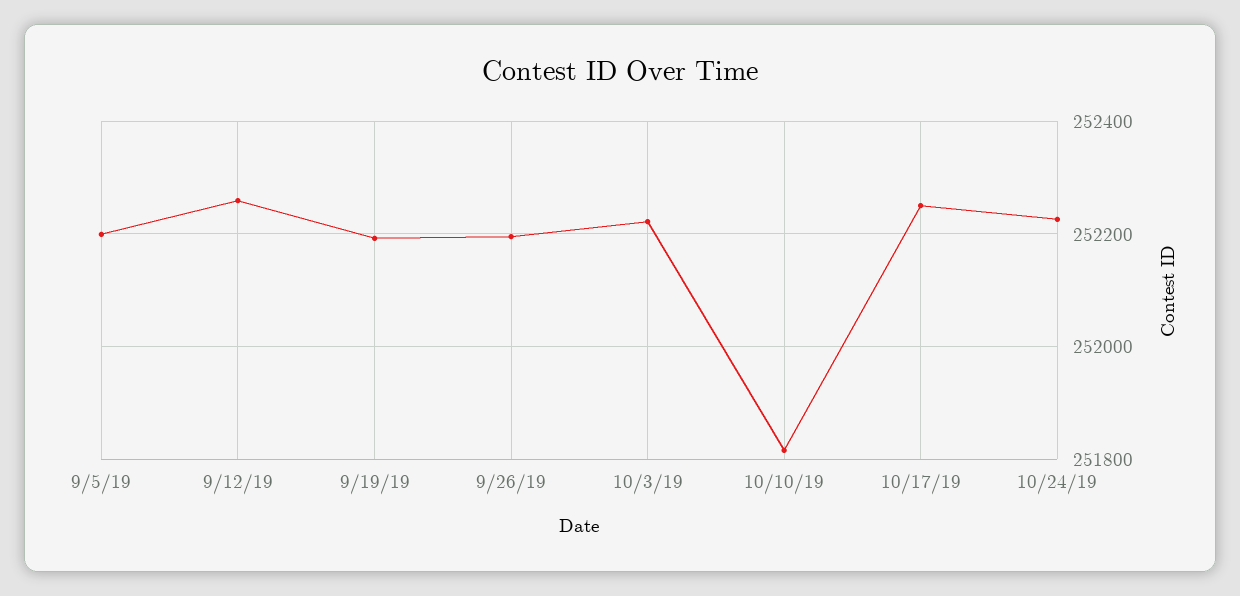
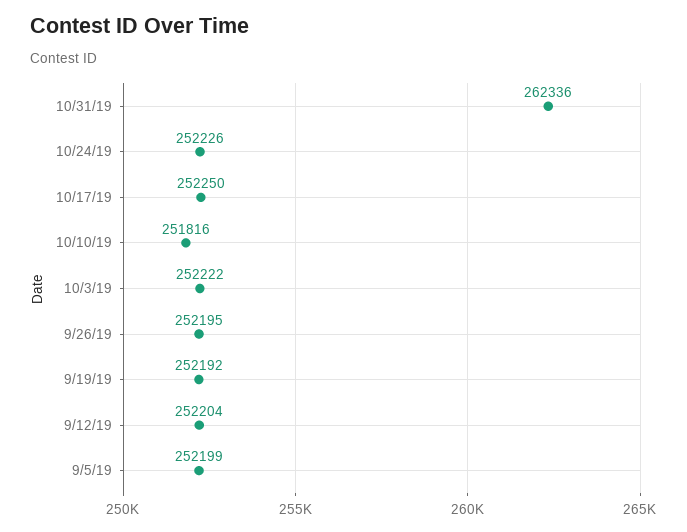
9/12/19: 252260 -> 252204
10/31/19: none -> 262336

